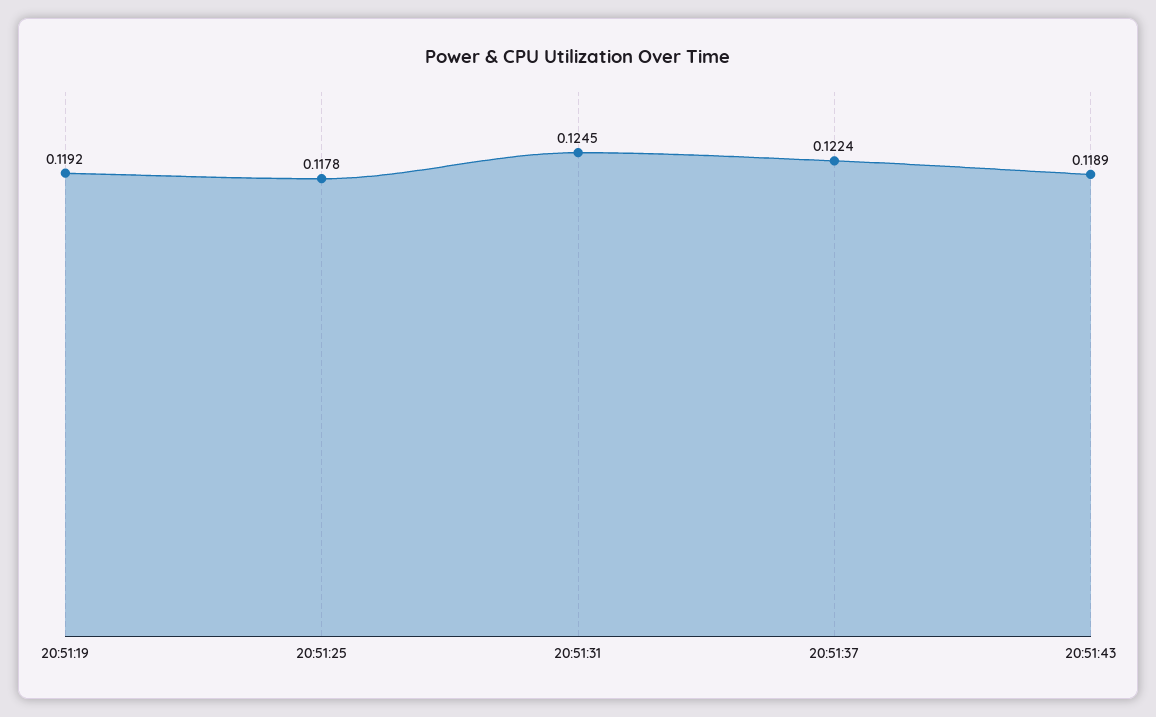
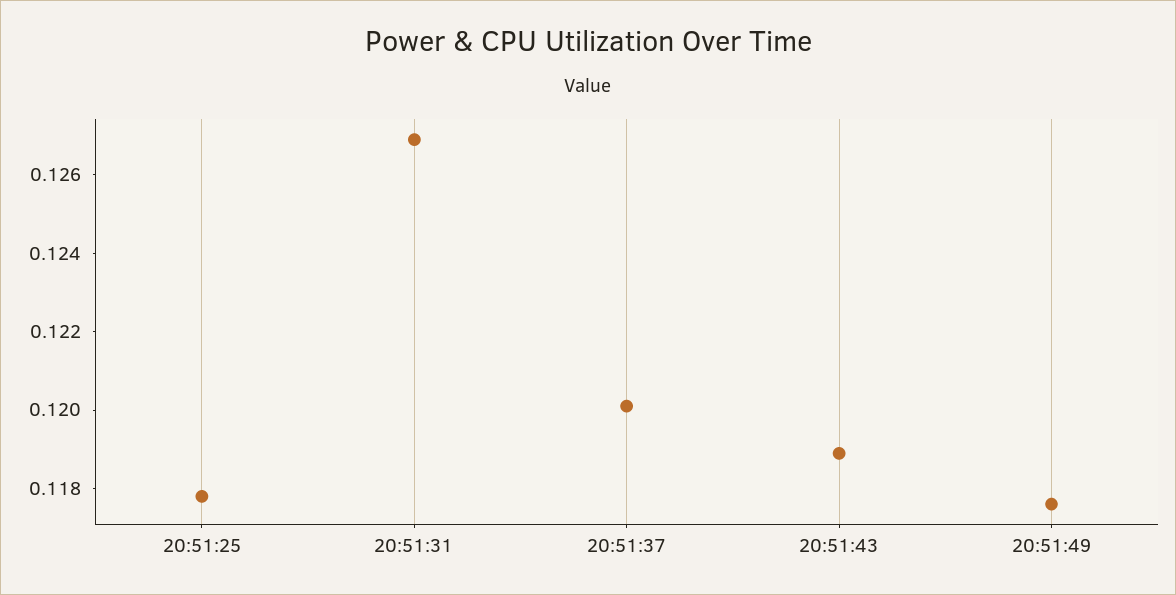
20:51:19: 0.1192 -> none
20:51:31: 0.1245 -> 0.127
20:51:37: 0.1224 -> 0.12
20:51:49: none -> 0.1175

